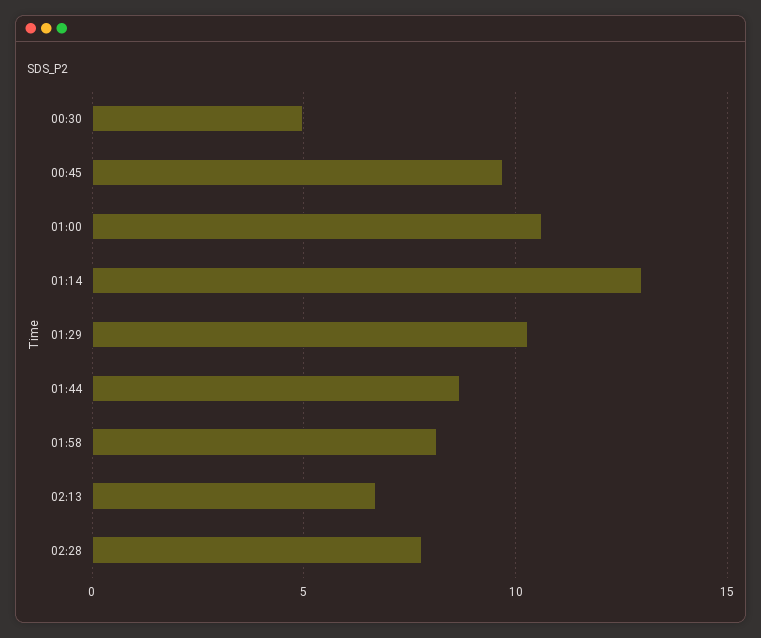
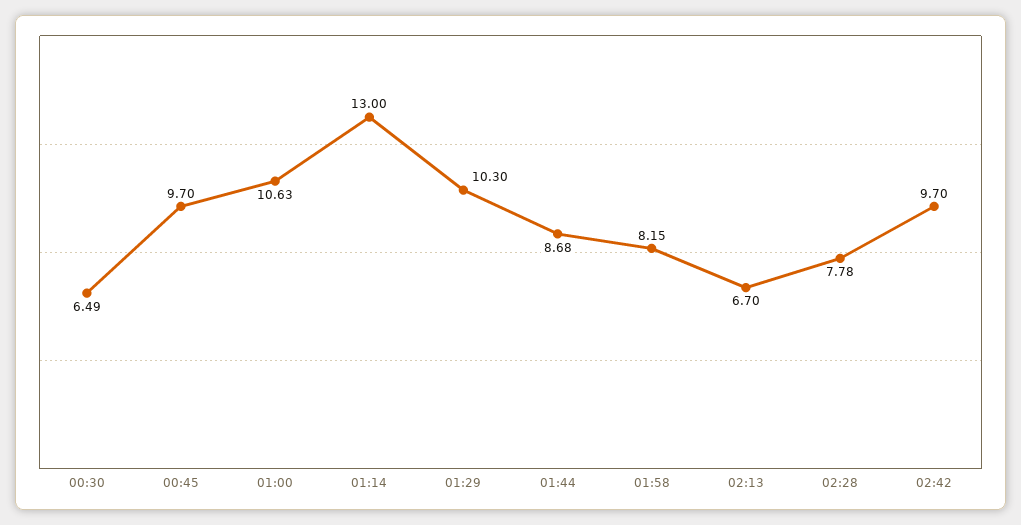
00:30: 5 -> 6.49
02:42: none -> 9.7

